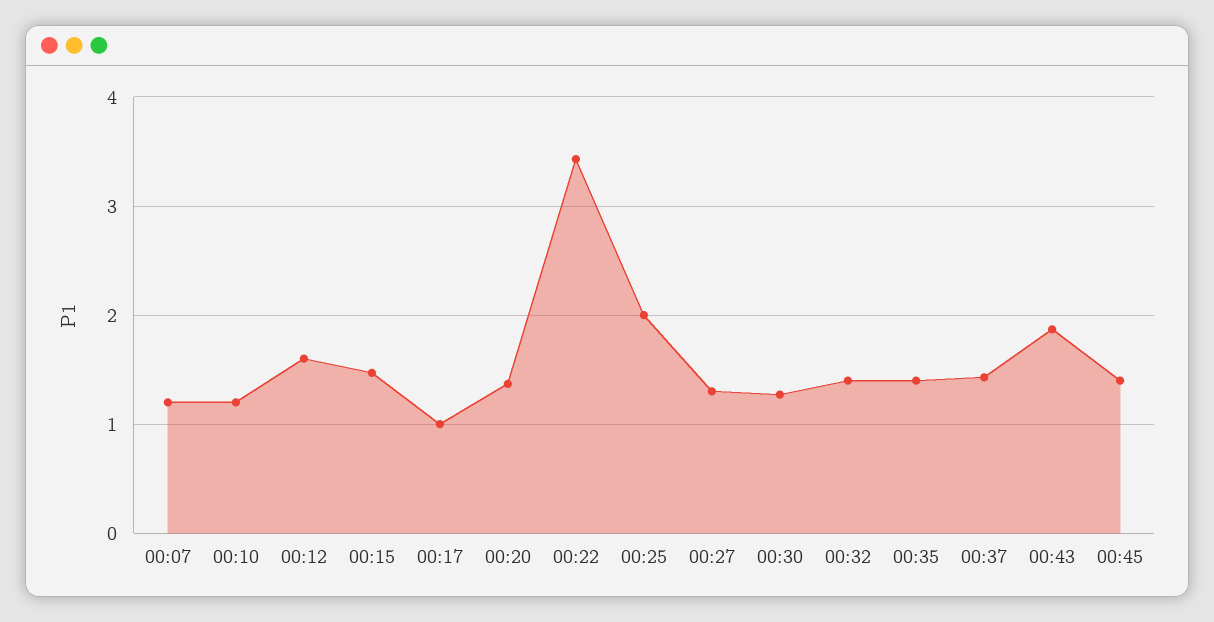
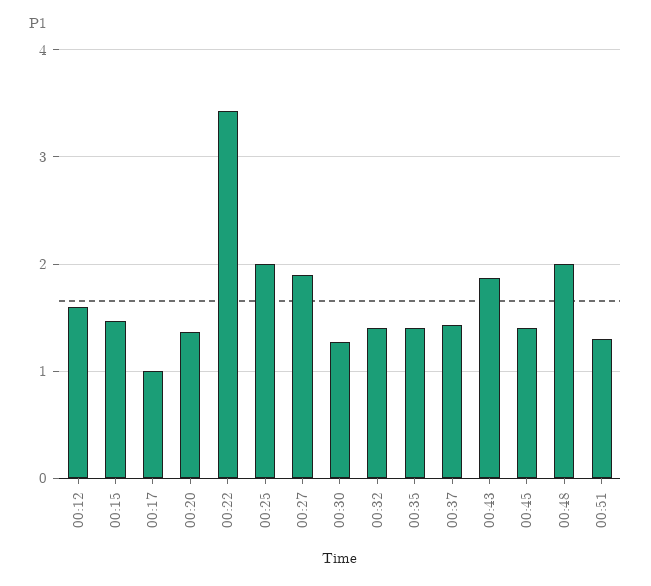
00:07: 1.2 -> none
00:10: 1.2 -> none
00:27: 1.3 -> 1.9
00:48: none -> 2
00:51: none -> 1.3

